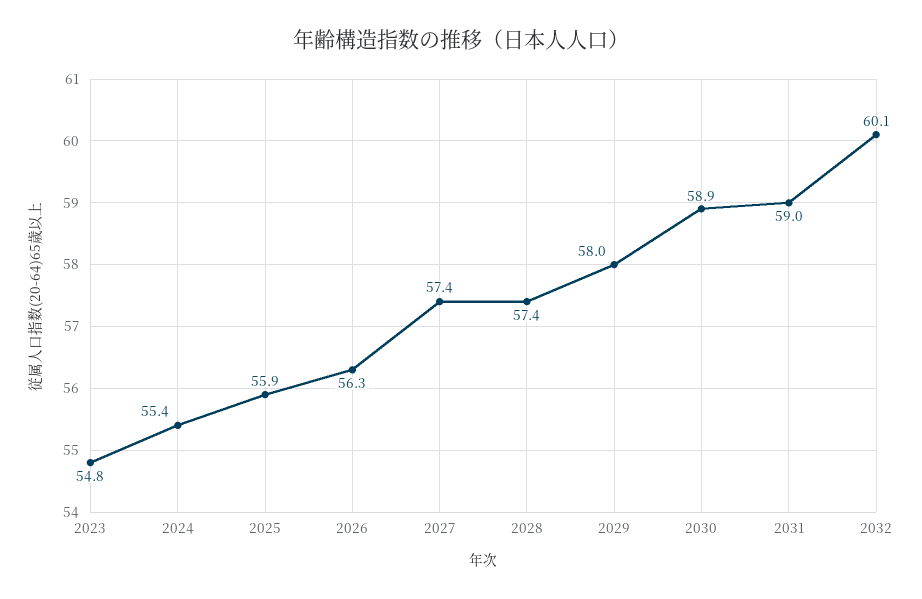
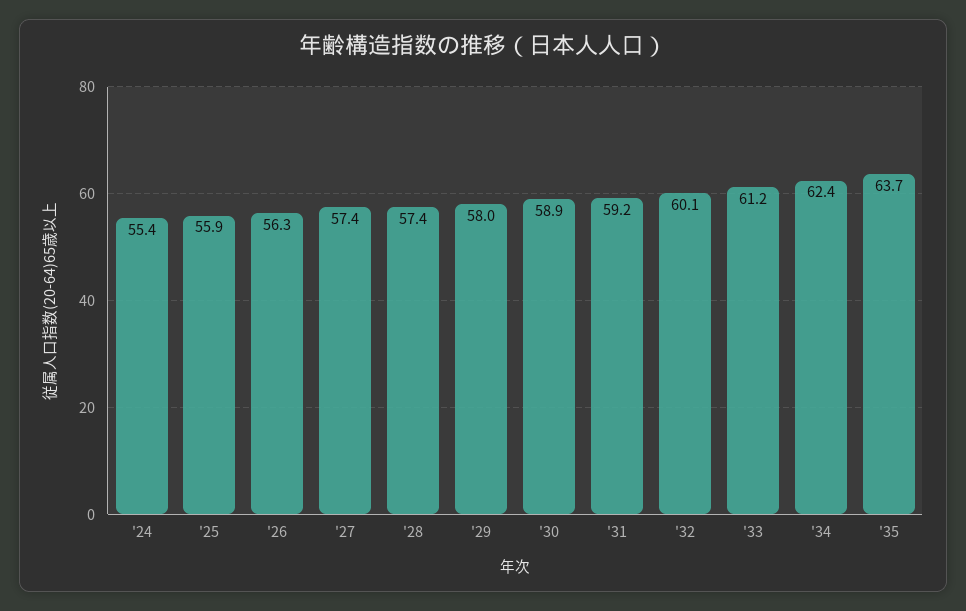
2023: 54.8 -> none
2031: 59 -> 59.2
'33: none -> 61.2
'34: none -> 62.4
'35: none -> 63.7

